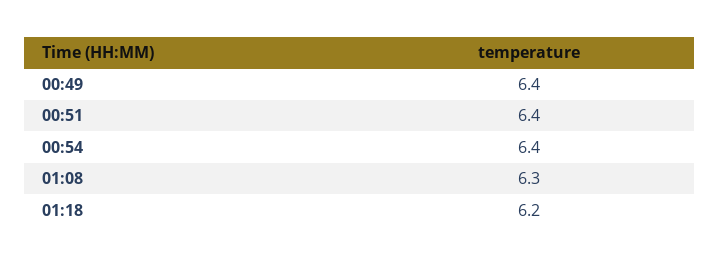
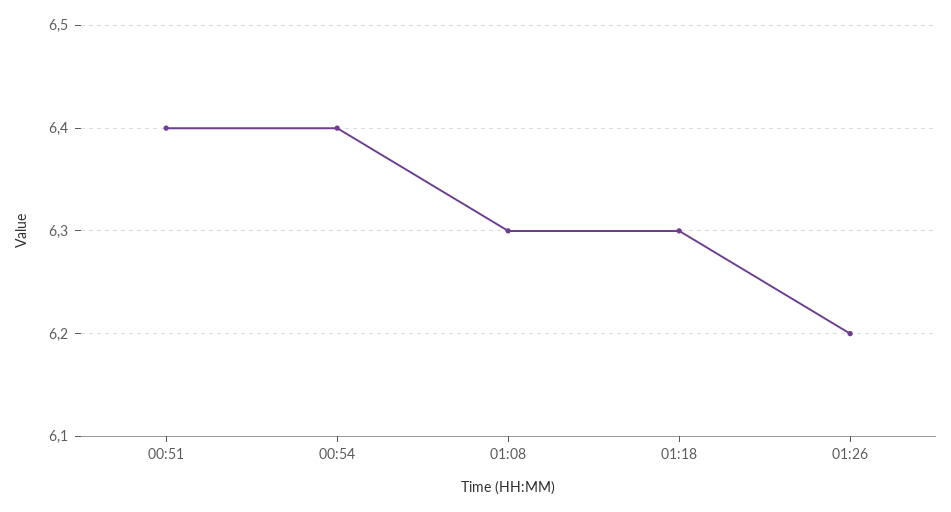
00:49: 6.4 -> none
01:18: 6.2 -> 6.3
01:26: none -> 6.2

